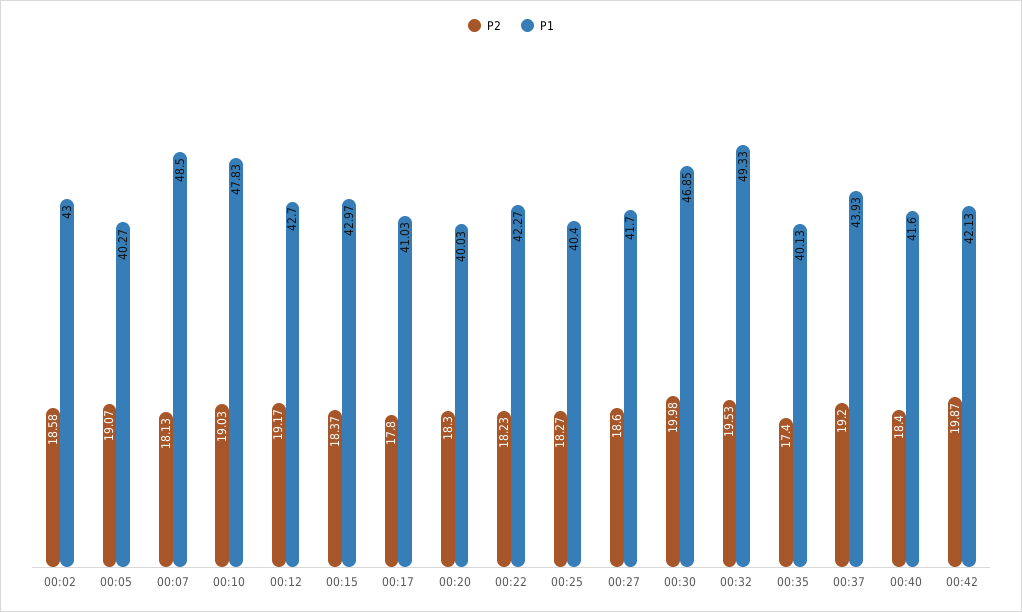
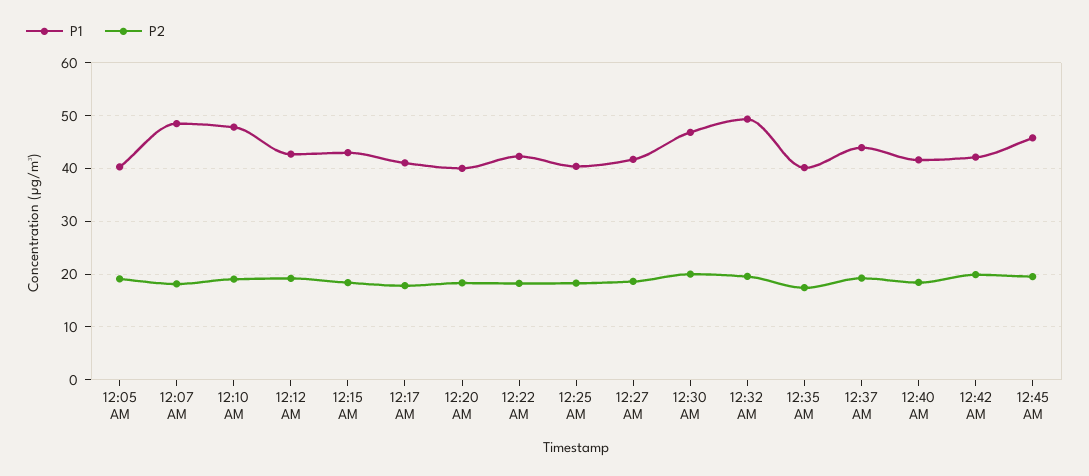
P2, 00:02: 18.58 -> none
P1, 00:02: 43 -> none
P1, 12:45 AM: none -> 46
P2, 12:45 AM: none -> 20

